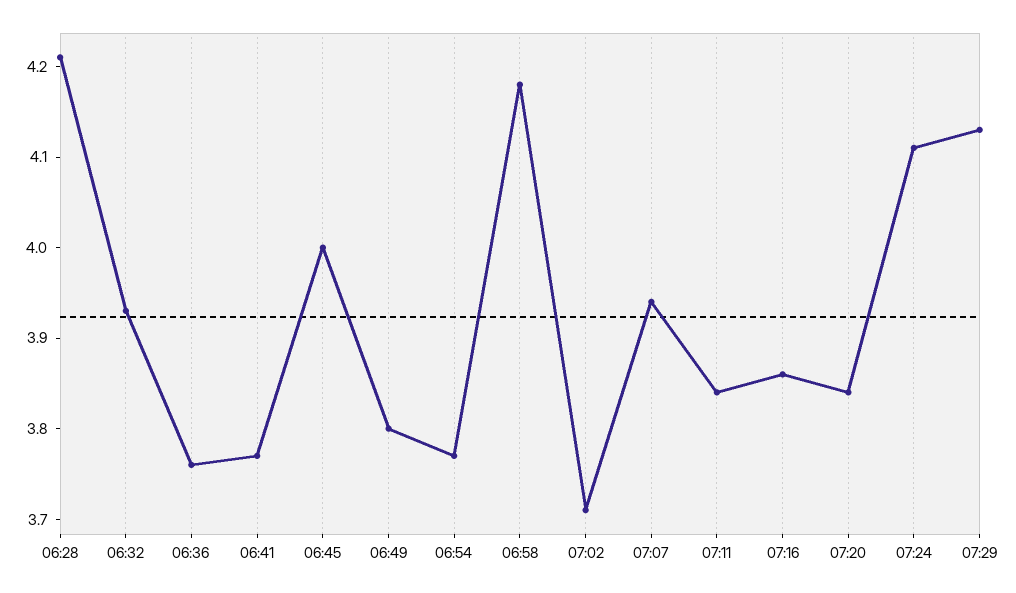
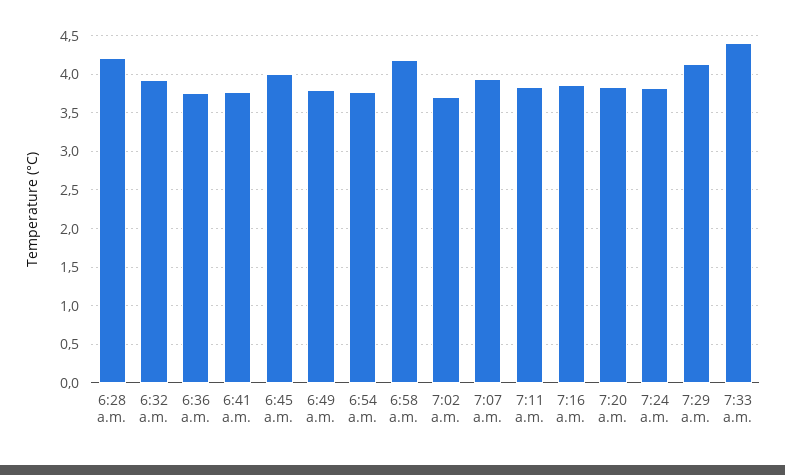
07:24: 4.11 -> 3.8
7:33 a.m.: none -> 4.4

